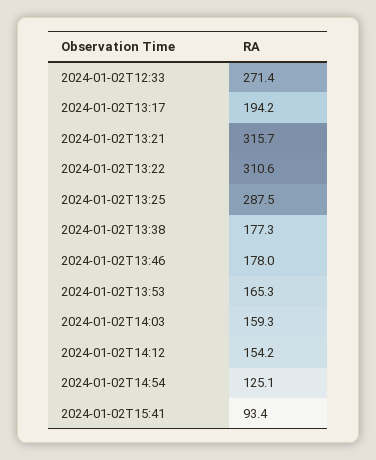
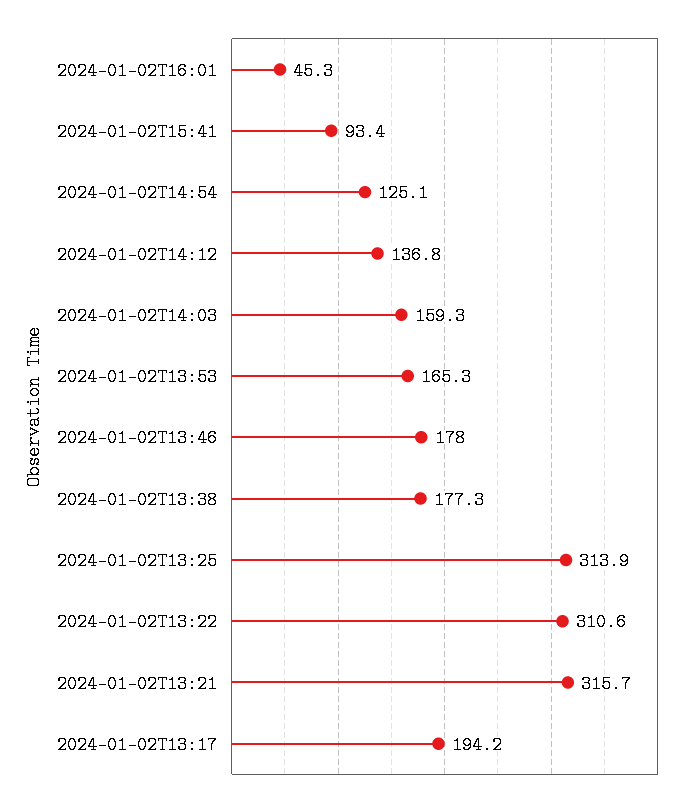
2024-01-02T12:33: 271.4 -> none
2024-01-02T13:25: 287.5 -> 313.9
2024-01-02T14:12: 154.2 -> 136.8
2024-01-02T16:01: none -> 45.3

